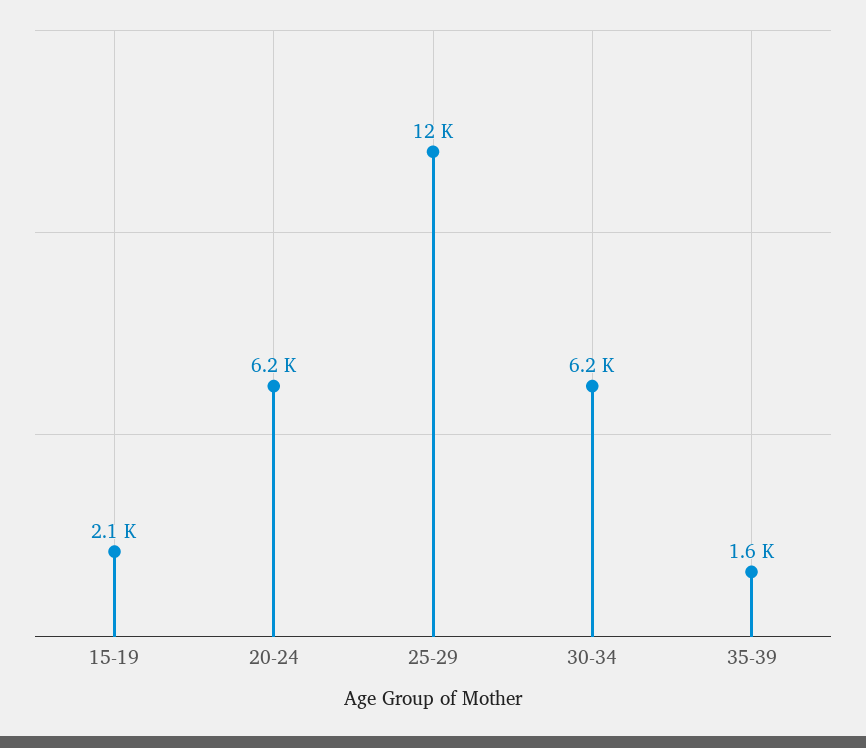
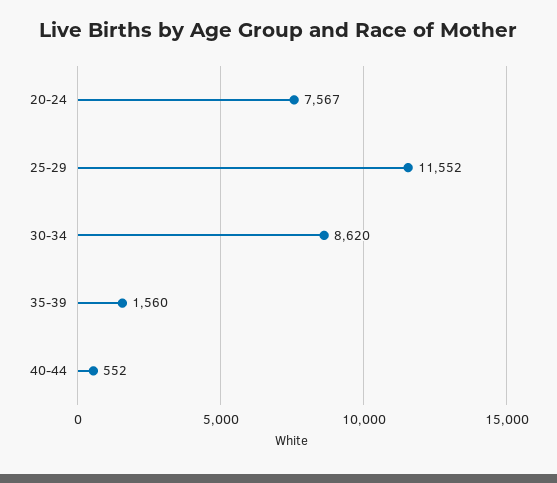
15-19: 2100 -> none
20-24: 6200 -> 7567
30-34: 6200 -> 8620
40-44: none -> 552

